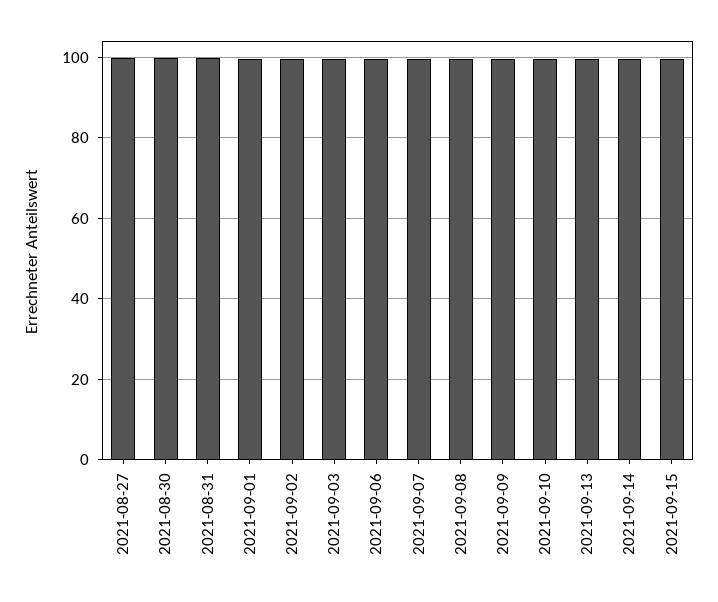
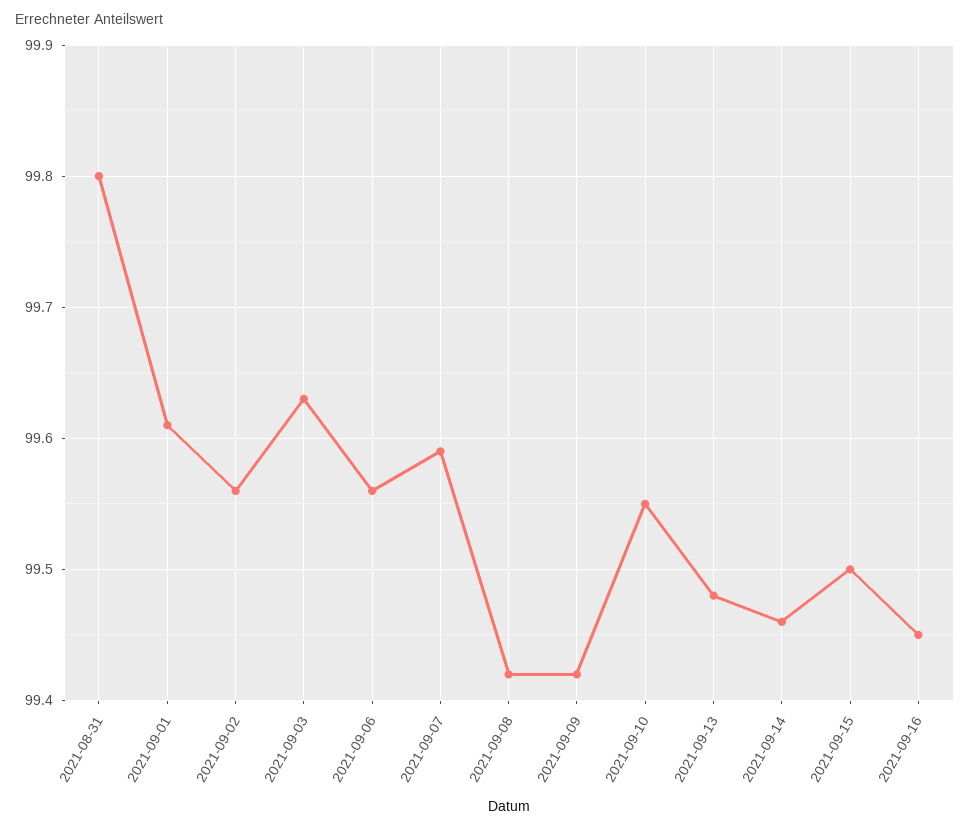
2021-08-27: 100 -> none
2021-08-30: 100 -> none
2021-09-16: none -> 99.45

